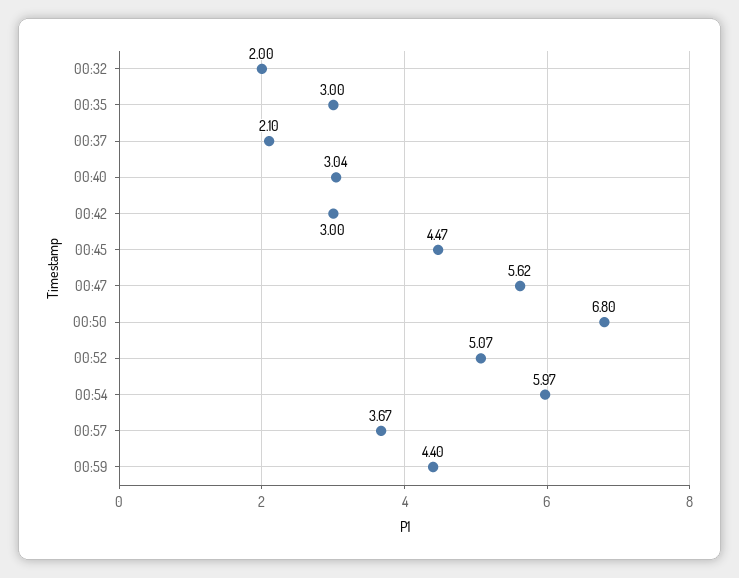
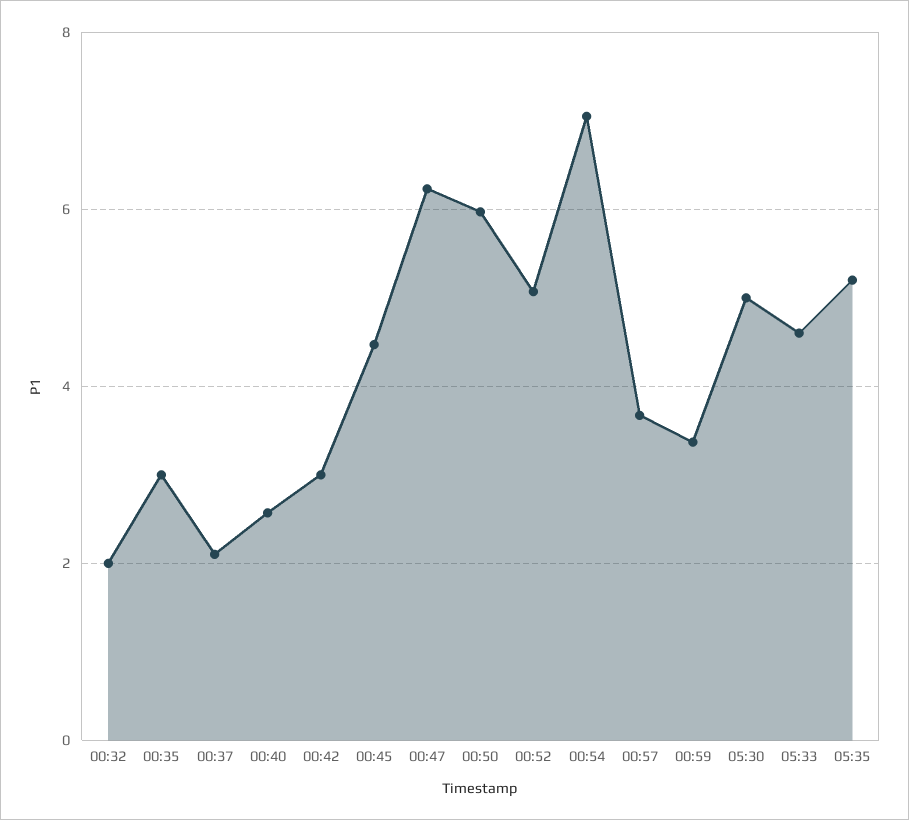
00:40: 3.04 -> 2.6
00:47: 5.62 -> 6.2
00:50: 6.8 -> 6
00:54: 5.97 -> 7
00:59: 4.4 -> 3.4
05:30: none -> 5
05:33: none -> 4.6
05:35: none -> 5.2

